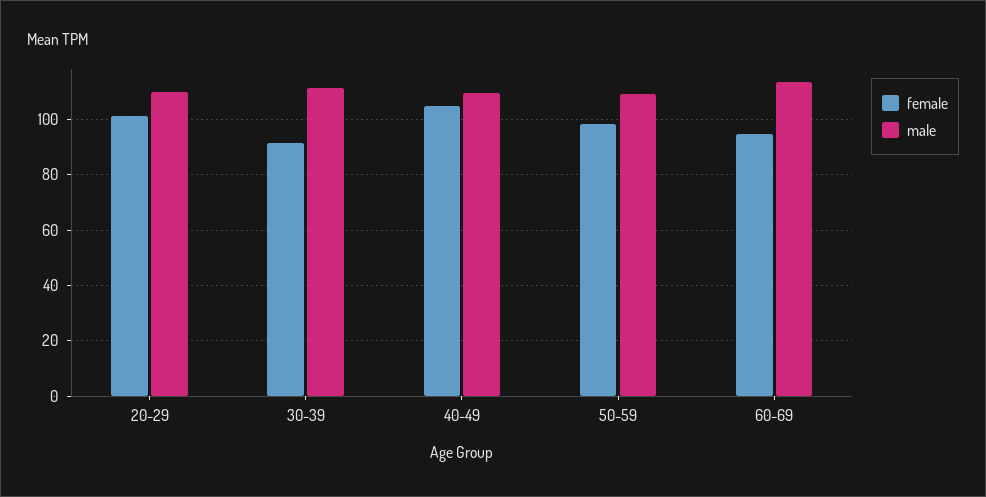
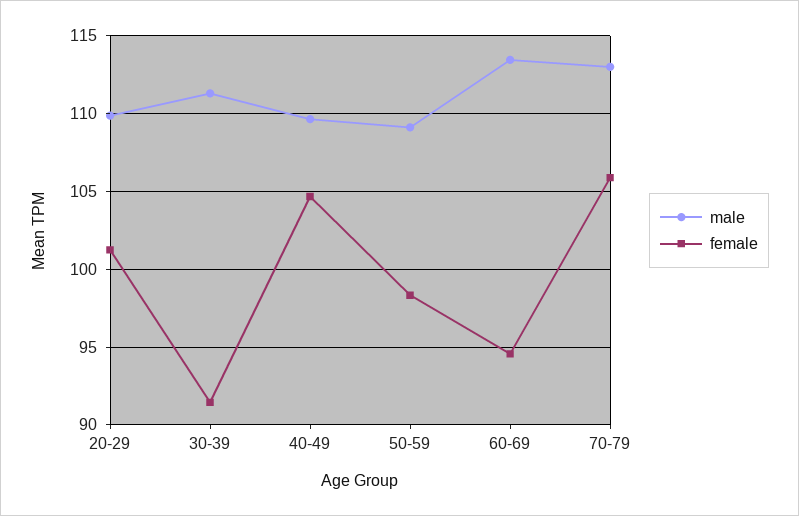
male, 70-79: none -> 113
female, 70-79: none -> 106

